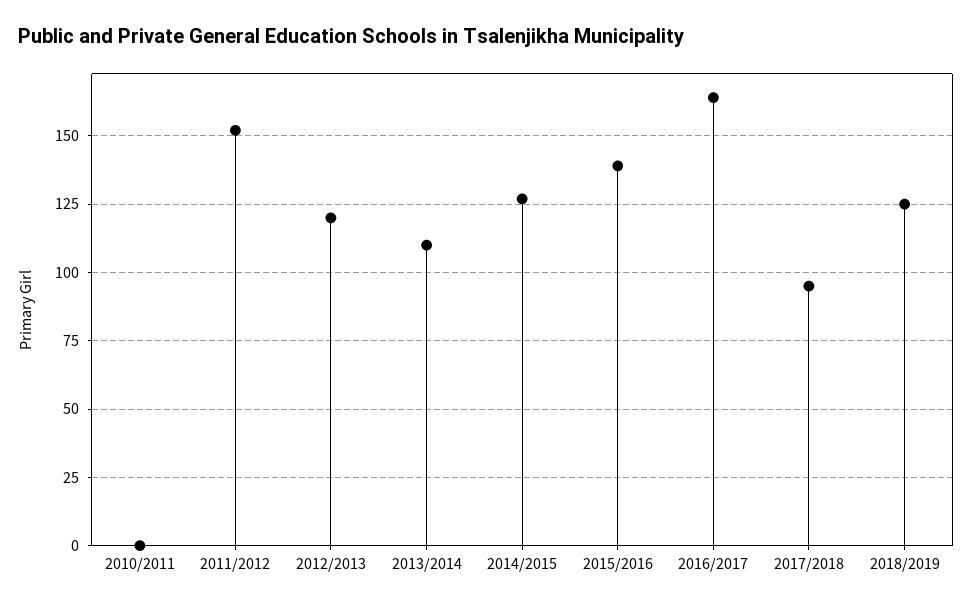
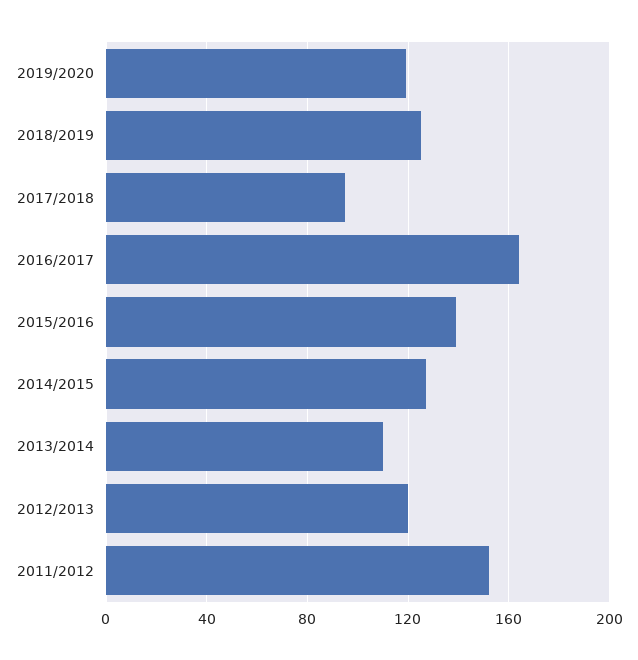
2010/2011: 0 -> none
2019/2020: none -> 120

